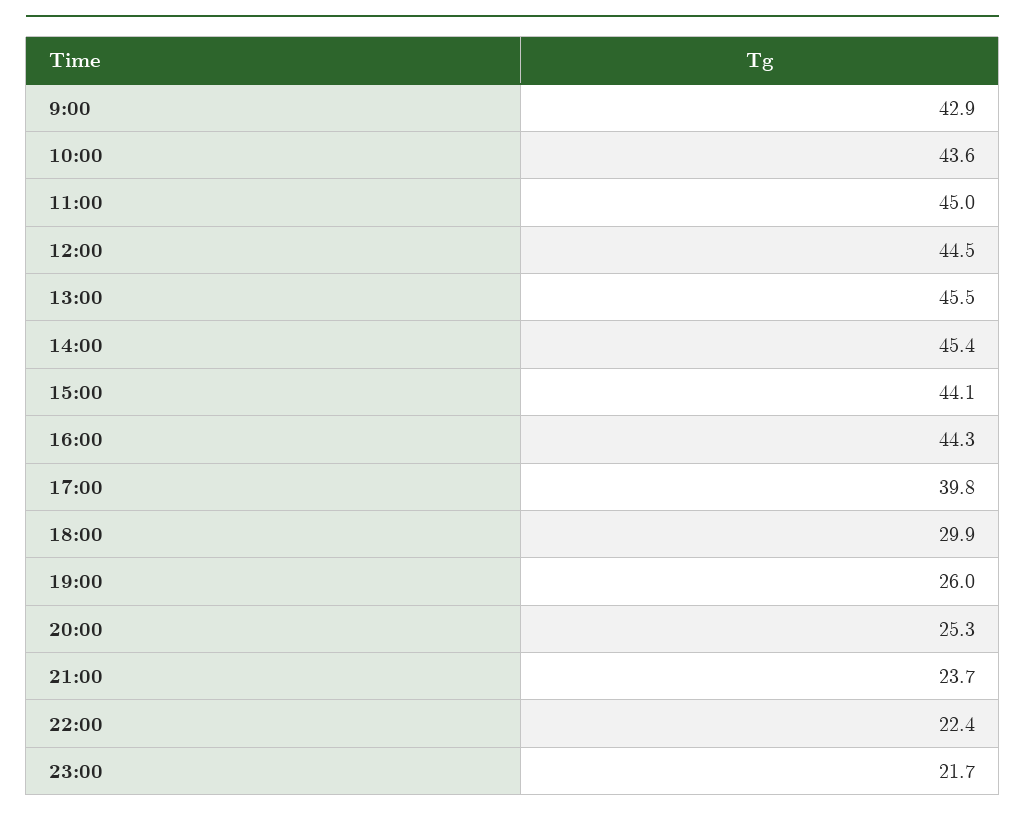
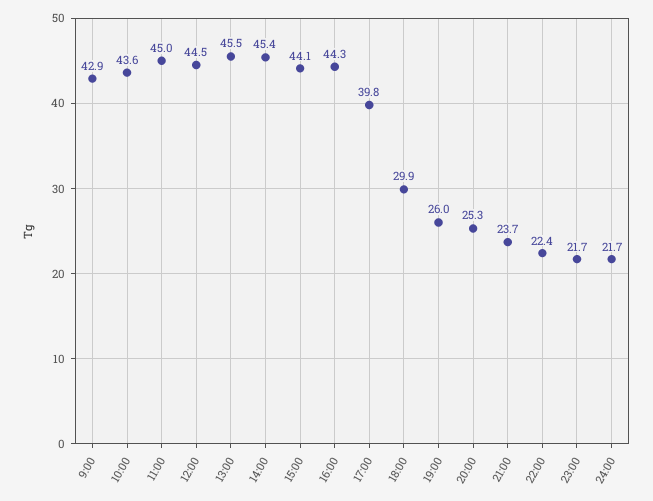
24:00: none -> 21.7

